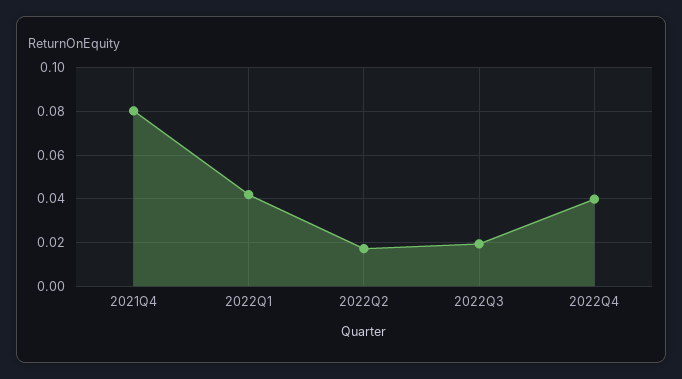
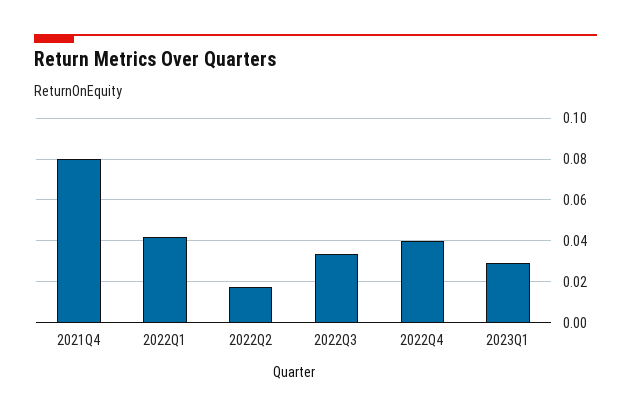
2022Q3: 0.02 -> 0.035
2023Q1: none -> 0.03

